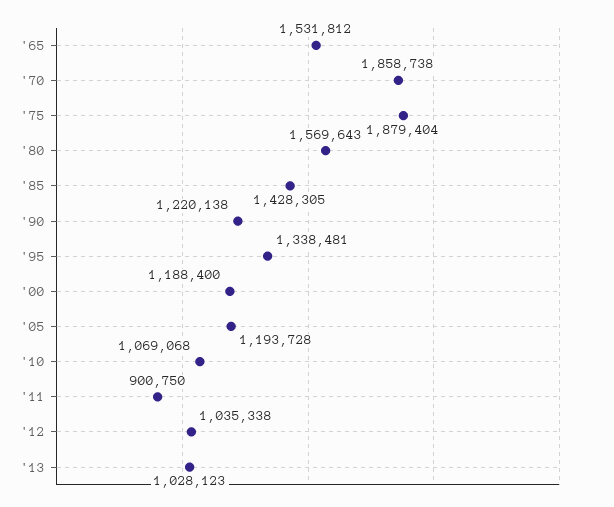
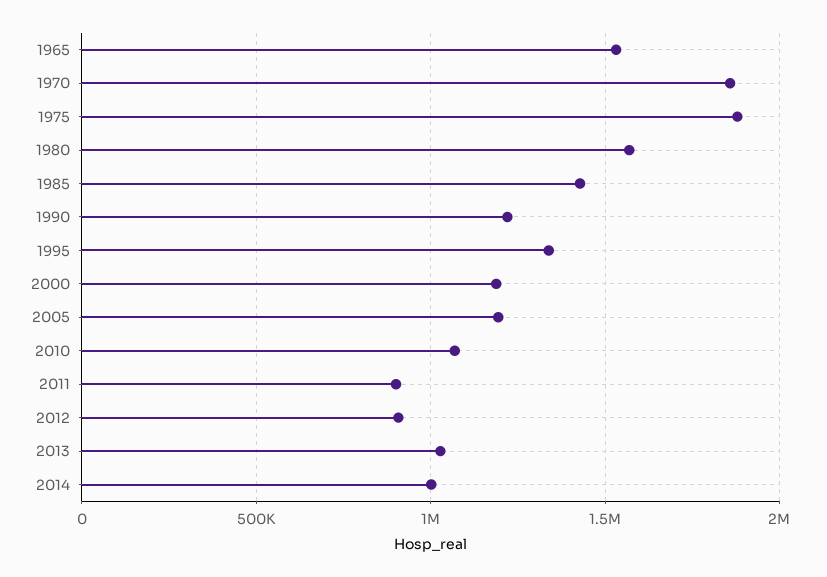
'12: 1035338 -> 900000
2014: none -> 1000000

